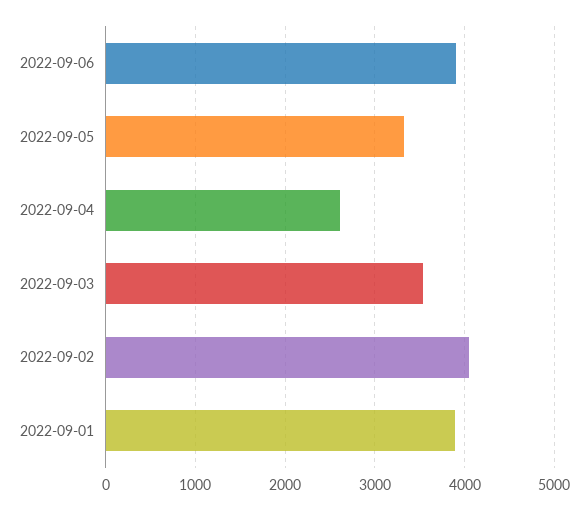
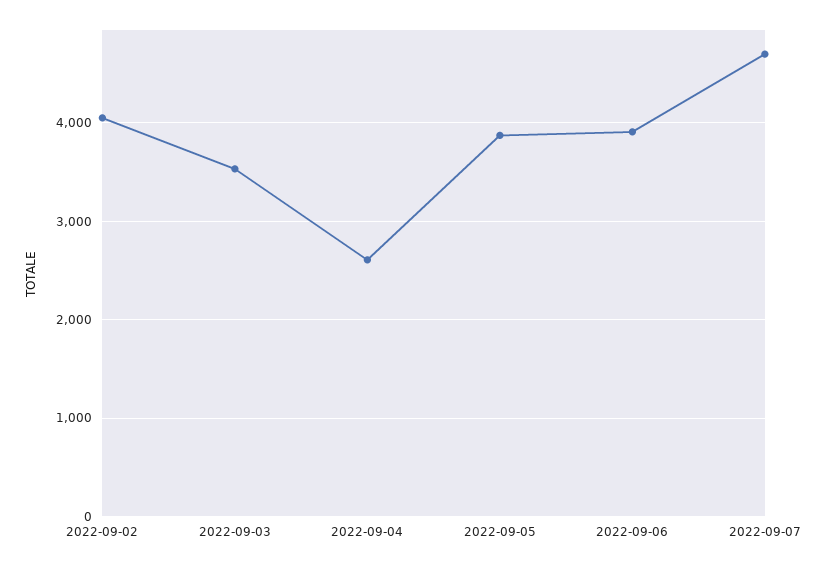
2022-09-05: 3300 -> 3900
2022-09-01: 3900 -> none
2022-09-07: none -> 4700

